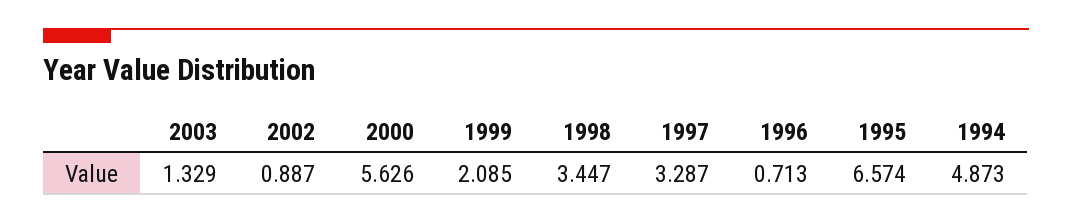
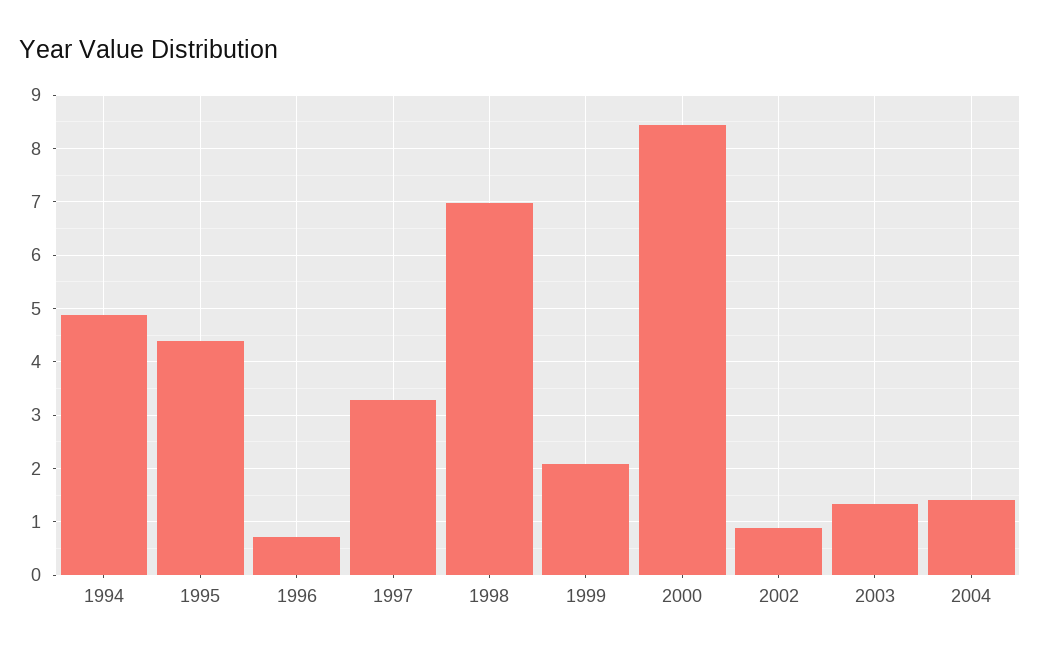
2000: 5.626 -> 8.4
1998: 3.447 -> 7
1995: 6.574 -> 4.4
2004: none -> 1.4

